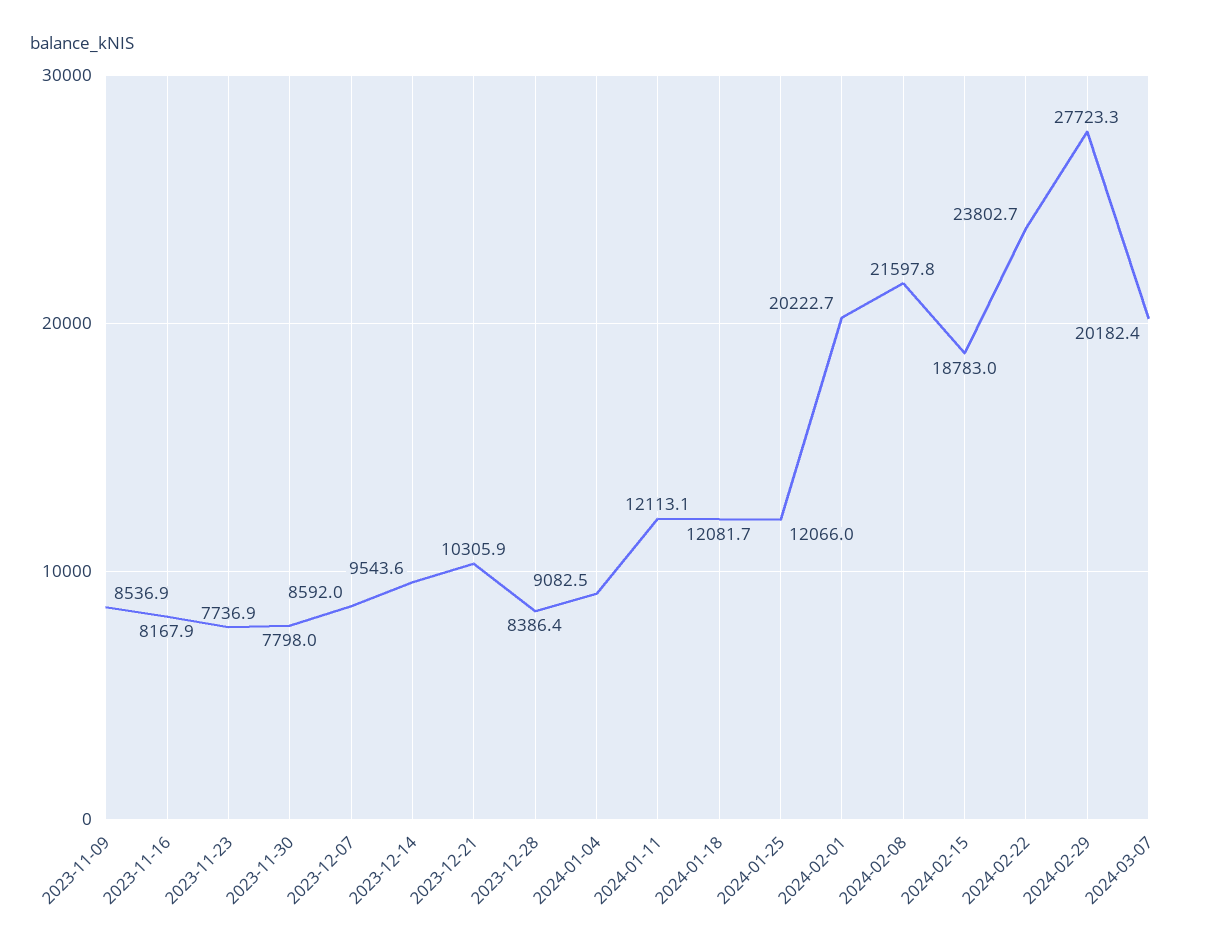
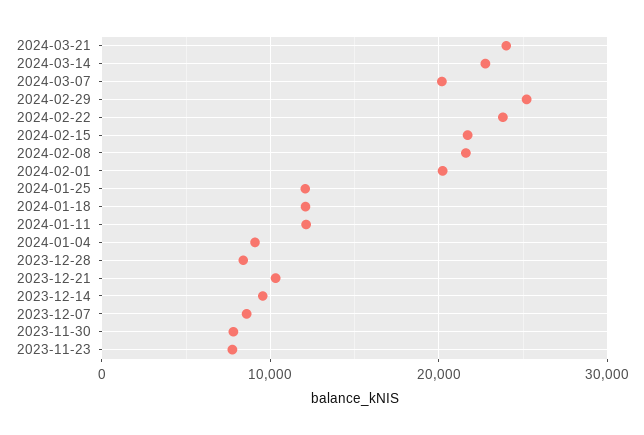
2023-11-09: 8536.9 -> none
2023-11-16: 8167.9 -> none
2024-02-15: 18783 -> 22000
2024-02-29: 27723.3 -> 25000
2024-03-21: none -> 24000
2024-03-14: none -> 23000

